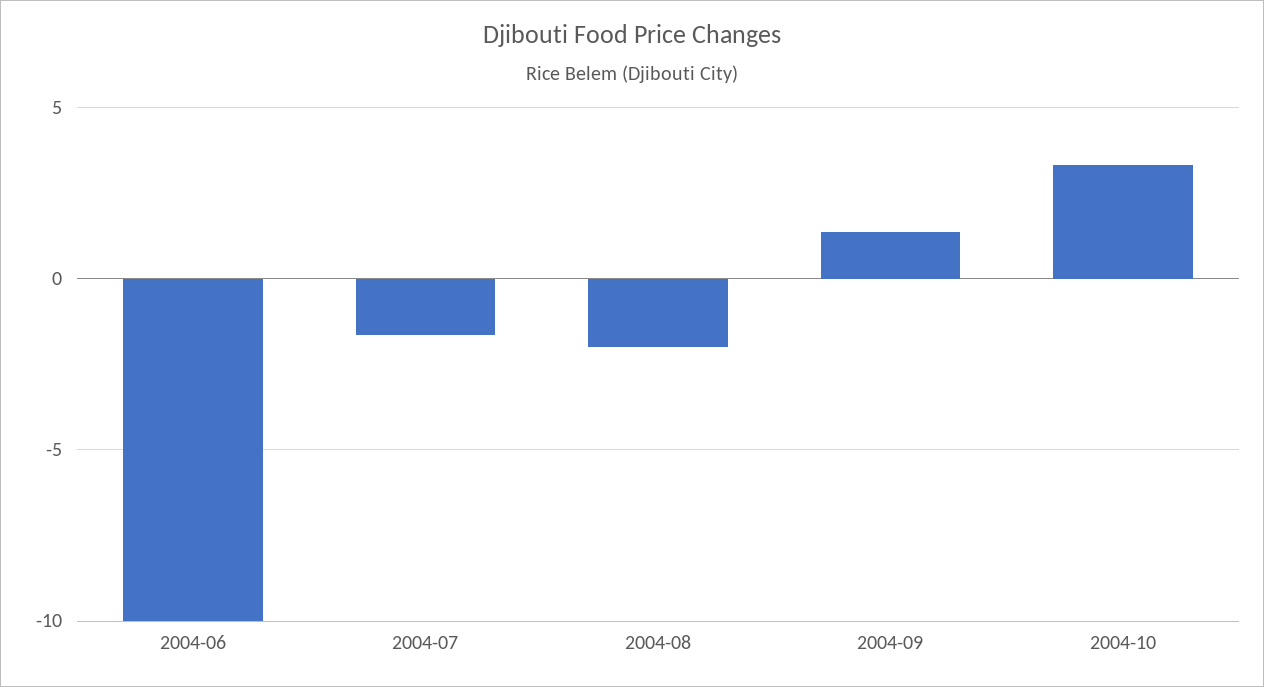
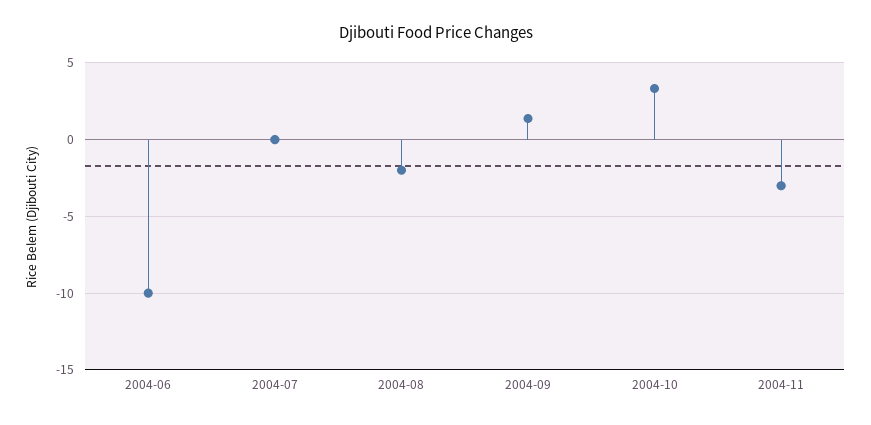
2004-07: -1.5 -> 0
2004-11: none -> -3

